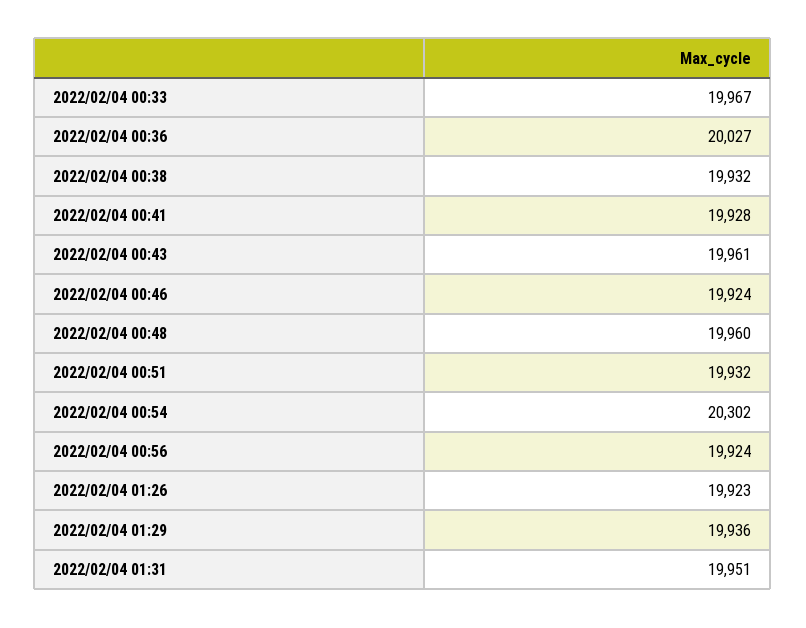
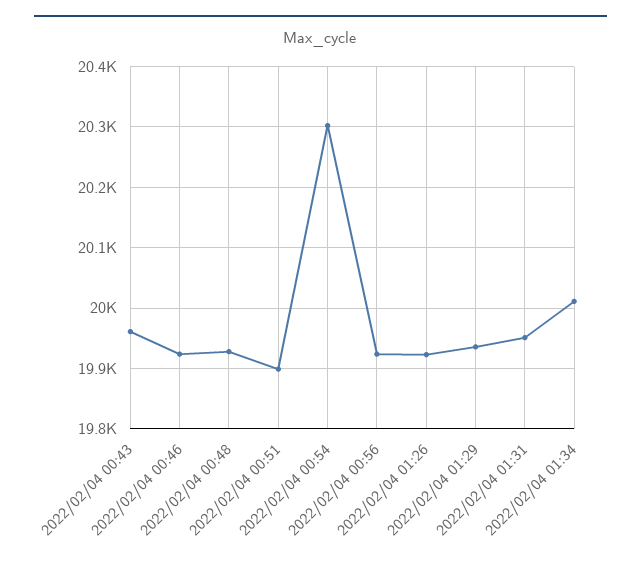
2022/02/04 00:33: 19967 -> none
2022/02/04 00:36: 20027 -> none
2022/02/04 00:38: 19932 -> none
2022/02/04 00:41: 19928 -> none
2022/02/04 00:48: 19960 -> 19930
2022/02/04 00:51: 19932 -> 19900
2022/02/04 01:34: none -> 20010

